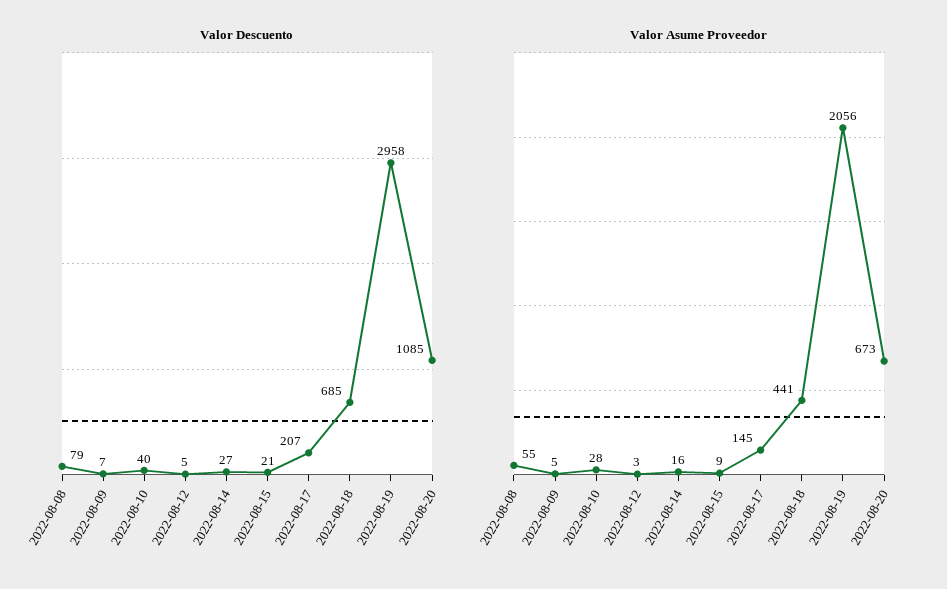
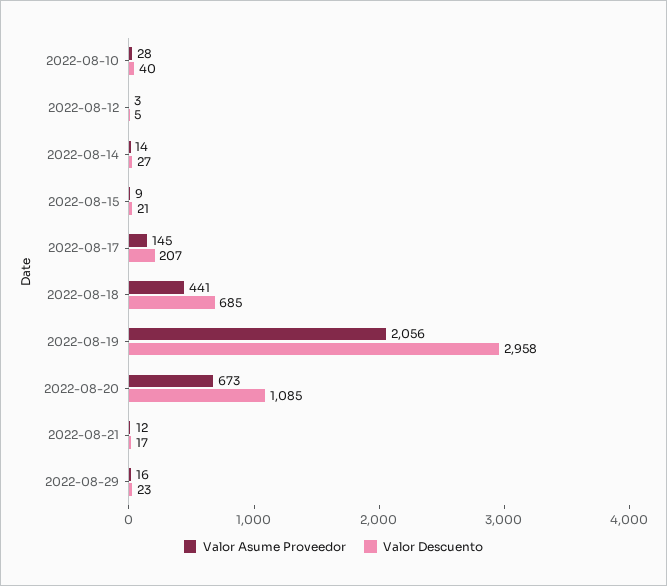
Valor Descuento, 2022-08-08: 79 -> none
Valor Descuento, 2022-08-09: 7 -> none
Valor Asume Proveedor, 2022-08-08: 55 -> none
Valor Asume Proveedor, 2022-08-09: 5 -> none
Valor Asume Proveedor, 2022-08-14: 16 -> 14
Valor Asume Proveedor, 2022-08-21: none -> 12
Valor Descuento, 2022-08-21: none -> 17
Valor Asume Proveedor, 2022-08-29: none -> 16
Valor Descuento, 2022-08-29: none -> 23

